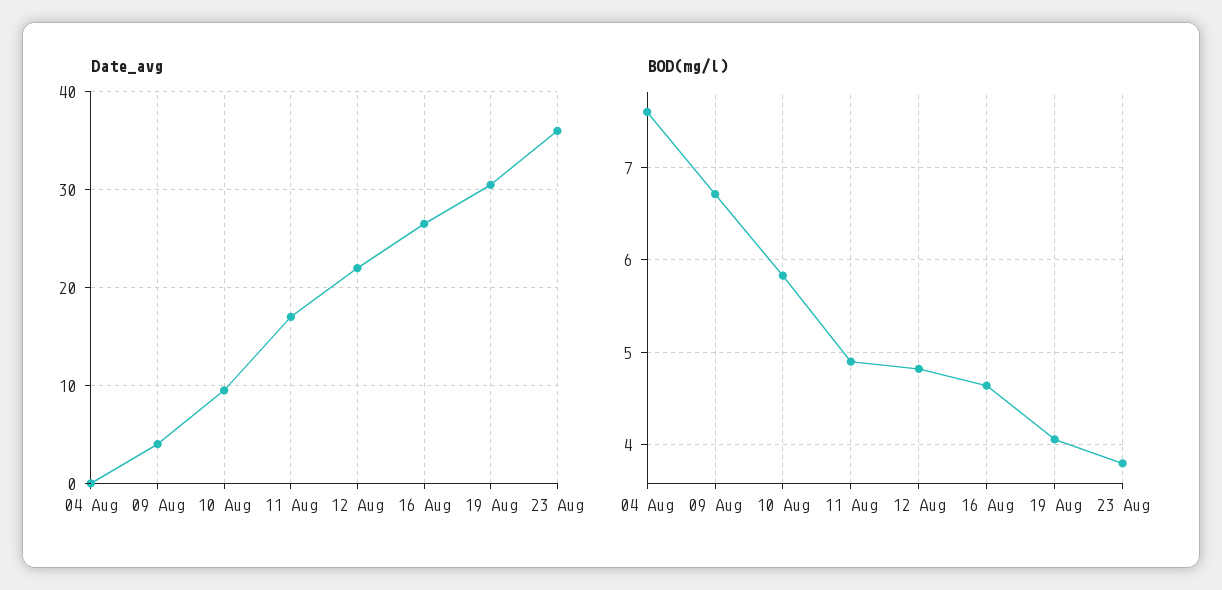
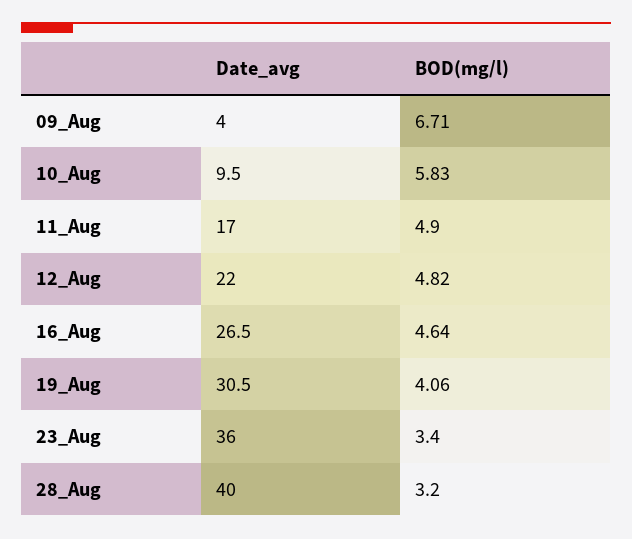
Date_avg, 04 Aug: 0 -> none
BOD(mg/l), 04 Aug: 7.6 -> none
BOD(mg/l), 23 Aug: 3.8 -> 3.4
Date_avg, 28_Aug: none -> 40
BOD(mg/l), 28_Aug: none -> 3.2

